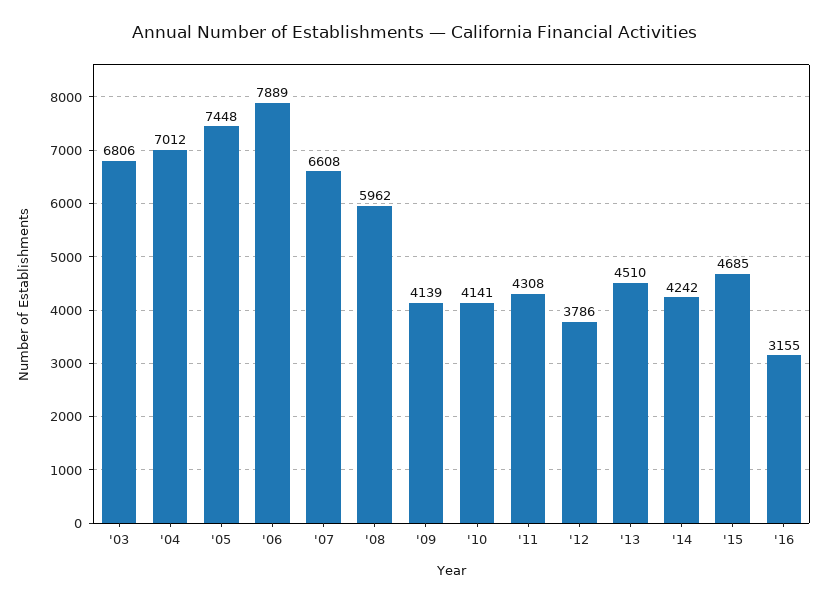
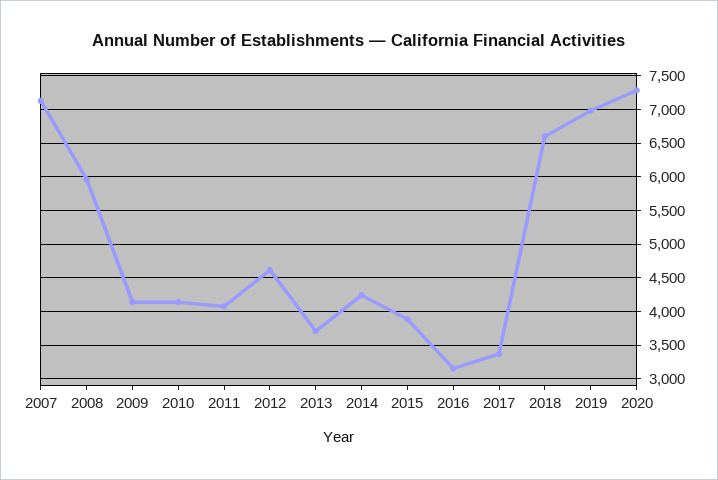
'03: 6806 -> none
'04: 7012 -> none
'05: 7448 -> none
'06: 7889 -> none
'07: 6608 -> 7100
'11: 4308 -> 4100
'12: 3786 -> 4600
'13: 4510 -> 3700
'15: 4685 -> 3900
2017: none -> 3400
2018: none -> 6600
2019: none -> 7000
2020: none -> 7300

